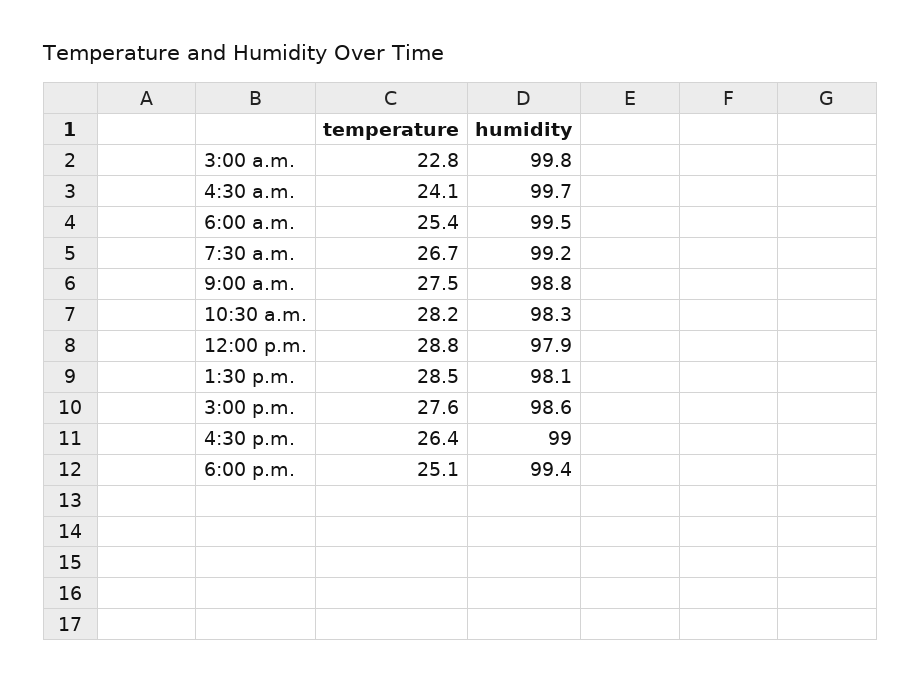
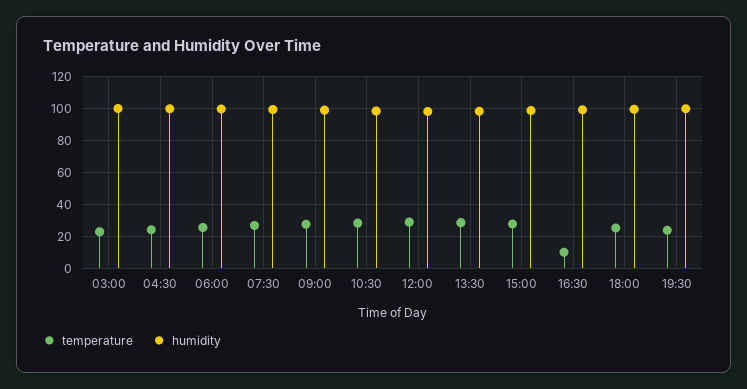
temperature, 4:30 p.m.: 26.4 -> 10
temperature, 19:30: none -> 25
humidity, 19:30: none -> 100

